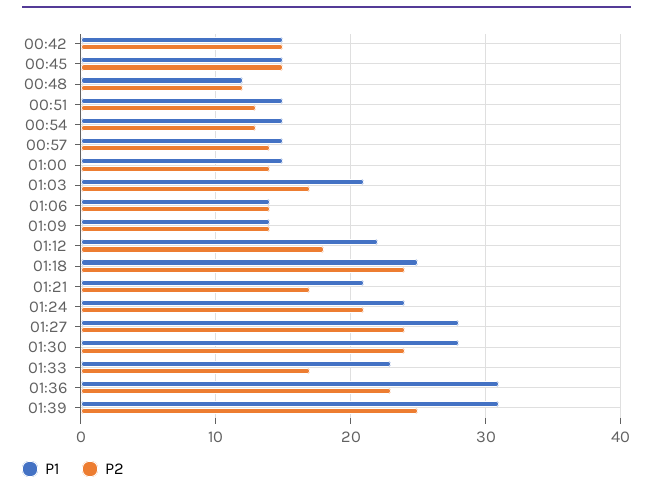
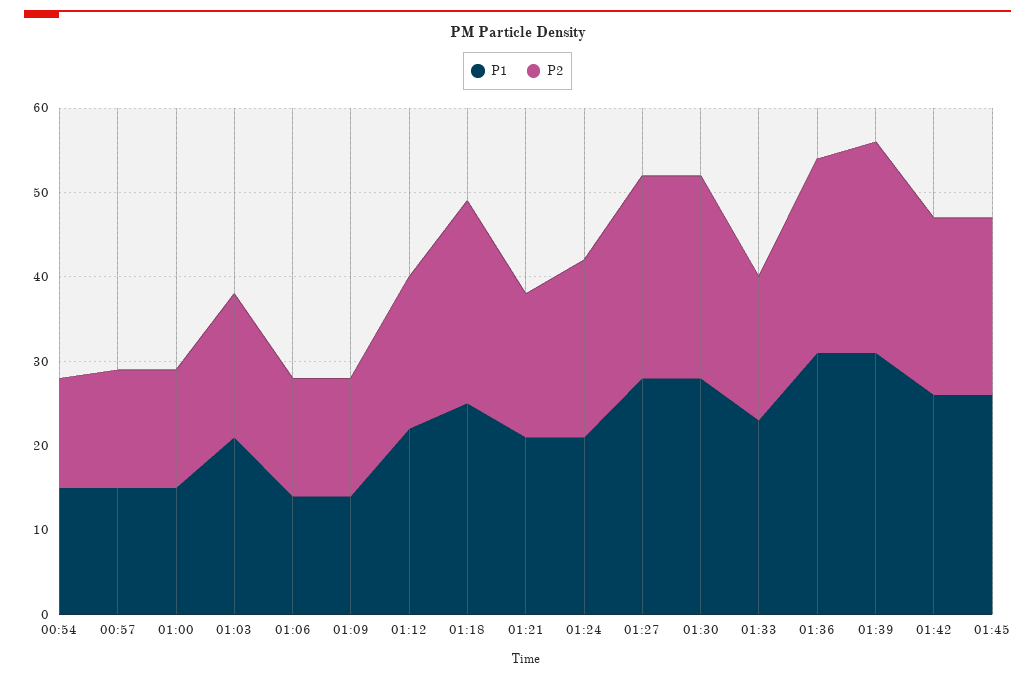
P1, 00:42: 15 -> none
P2, 00:42: 15 -> none
P1, 00:45: 15 -> none
P2, 00:45: 15 -> none
P1, 00:48: 12 -> none
P2, 00:48: 12 -> none
P1, 00:51: 15 -> none
P2, 00:51: 13 -> none
P1, 01:24: 24 -> 21
P1, 01:42: none -> 26
P2, 01:42: none -> 21
P1, 01:45: none -> 26
P2, 01:45: none -> 21

